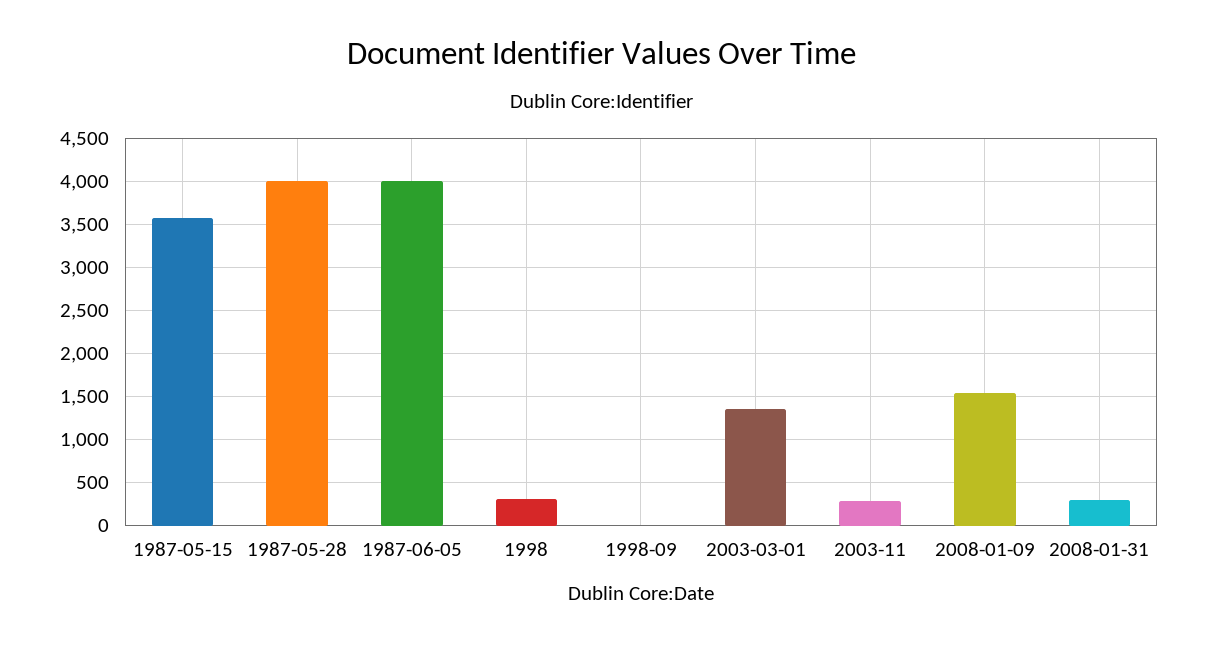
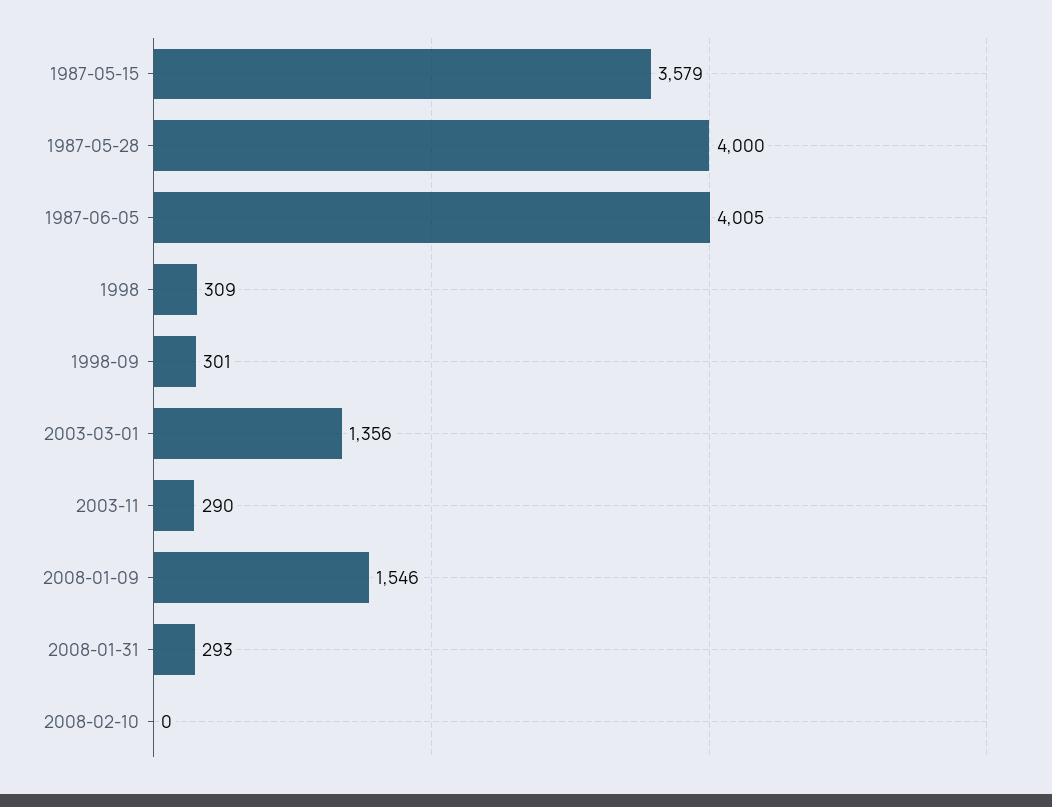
1998-09: 0 -> 301
2008-02-10: none -> 0

